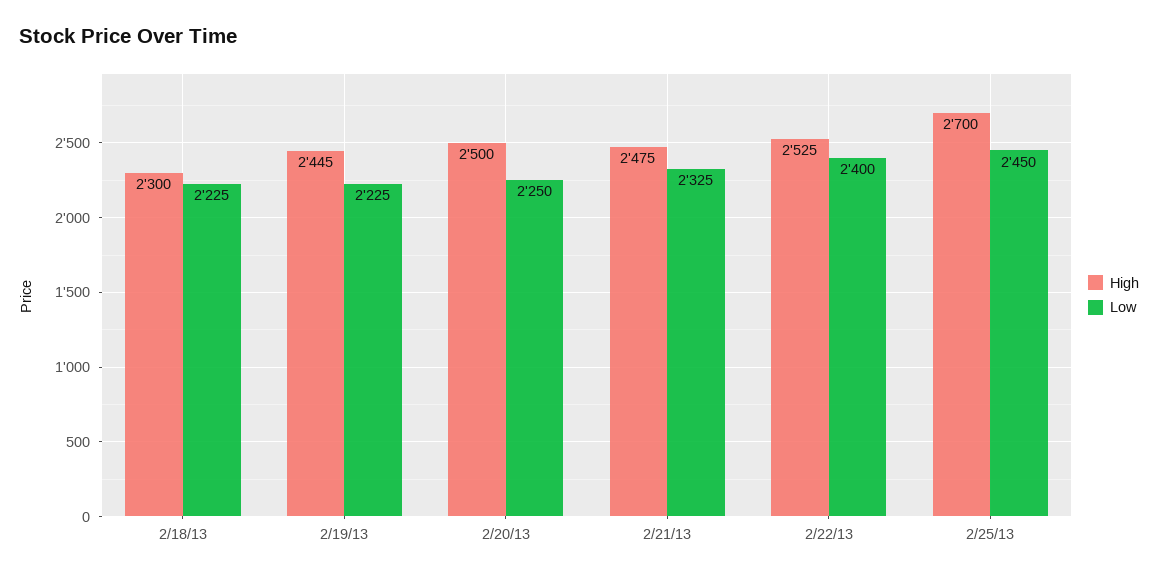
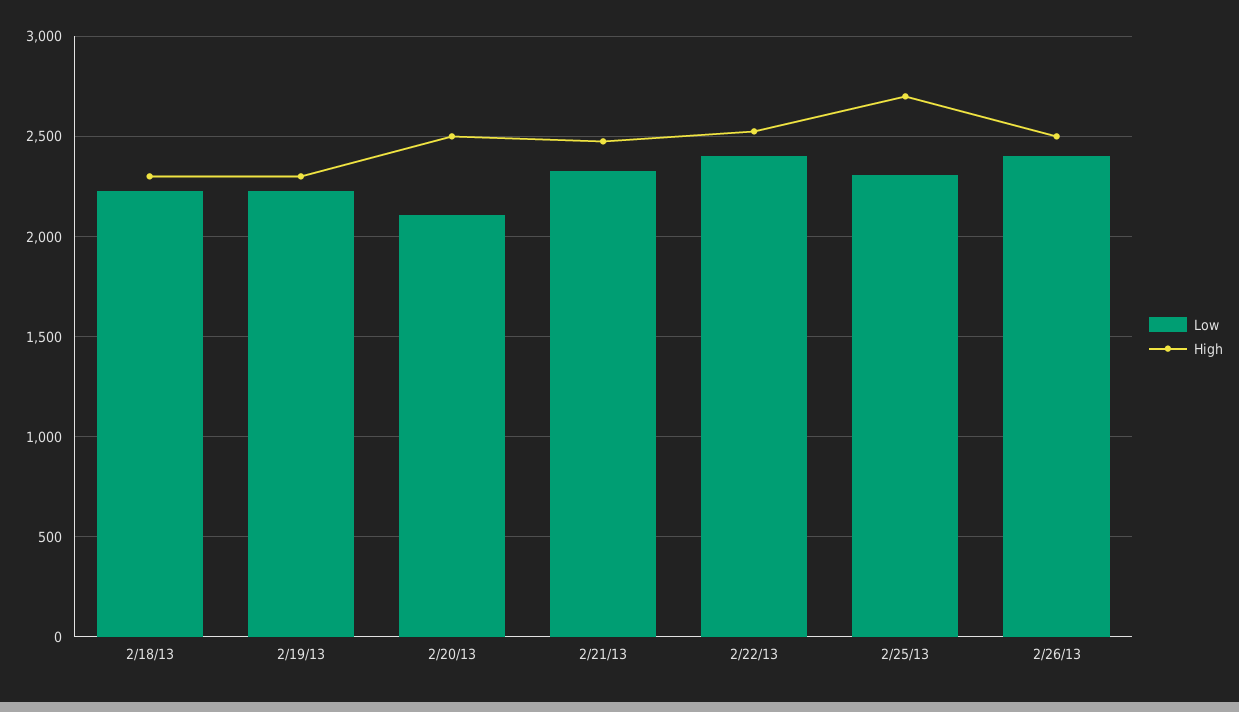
High, 2/19/13: 2445 -> 2300
Low, 2/20/13: 2250 -> 2100
Low, 2/25/13: 2450 -> 2300
Low, 2/26/13: none -> 2400
High, 2/26/13: none -> 2500

